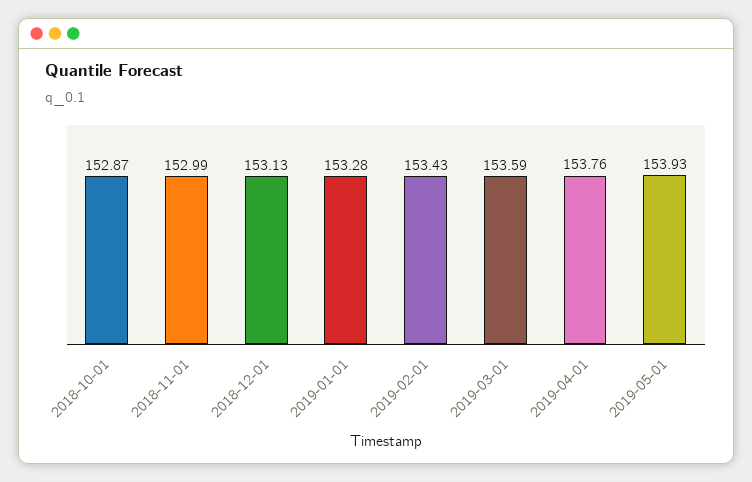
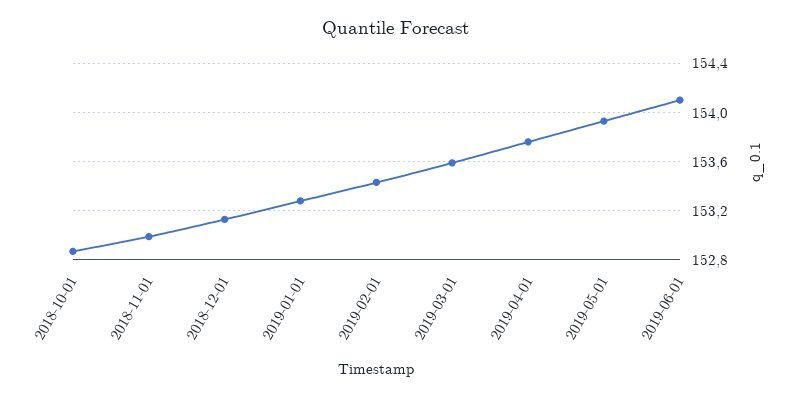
2019-06-01: none -> 154.1

